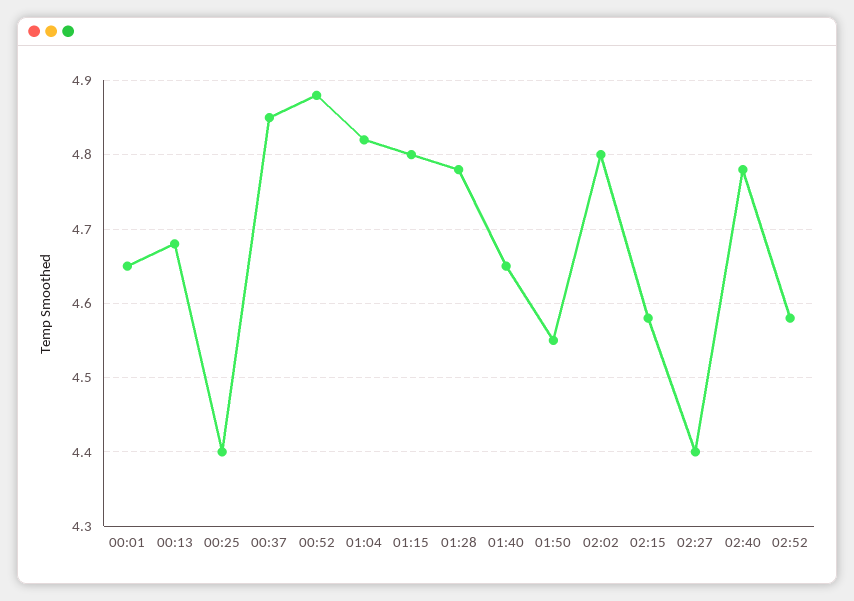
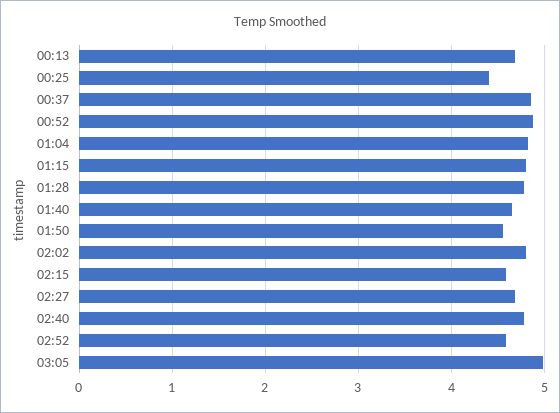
00:01: 4.65 -> none
02:27: 4.4 -> 4.7
03:05: none -> 5

